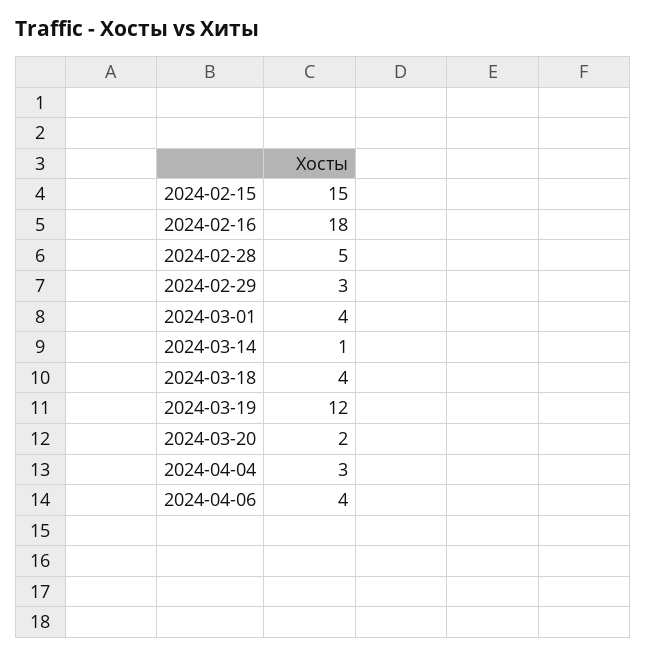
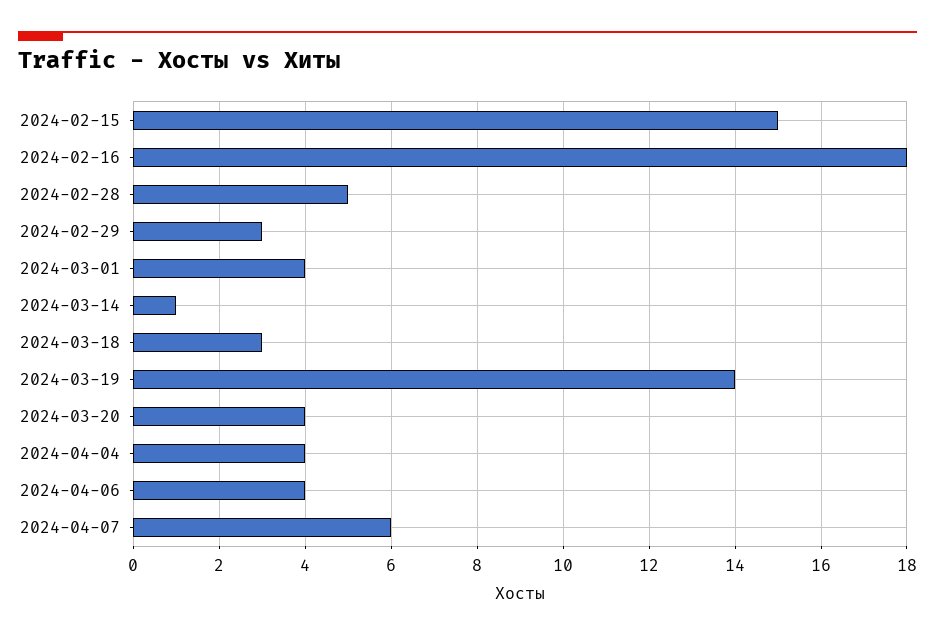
2024-03-18: 4 -> 3
2024-03-19: 12 -> 14
2024-03-20: 2 -> 4
2024-04-04: 3 -> 4
2024-04-07: none -> 6

